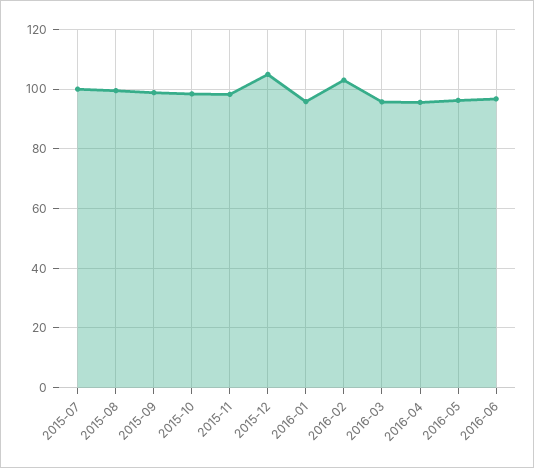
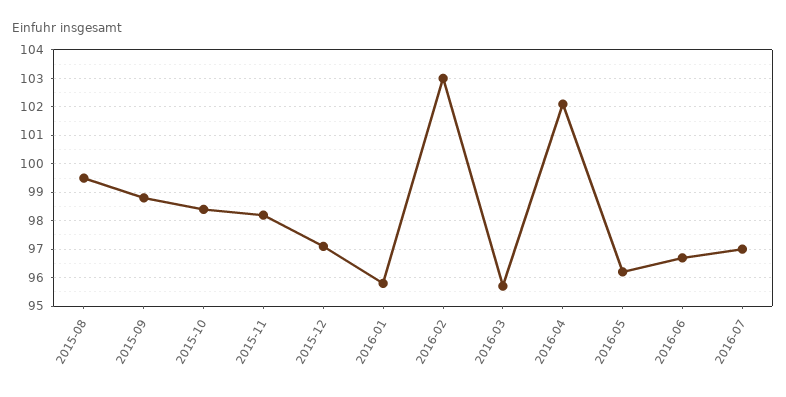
2015-07: 100 -> none
2015-12: 105 -> 97
2016-04: 95 -> 102
2016-07: none -> 97

